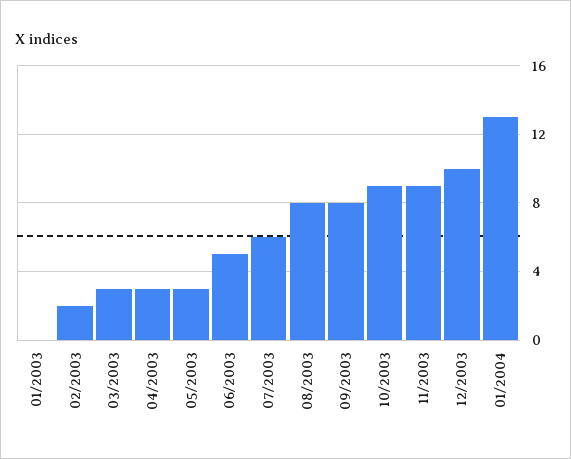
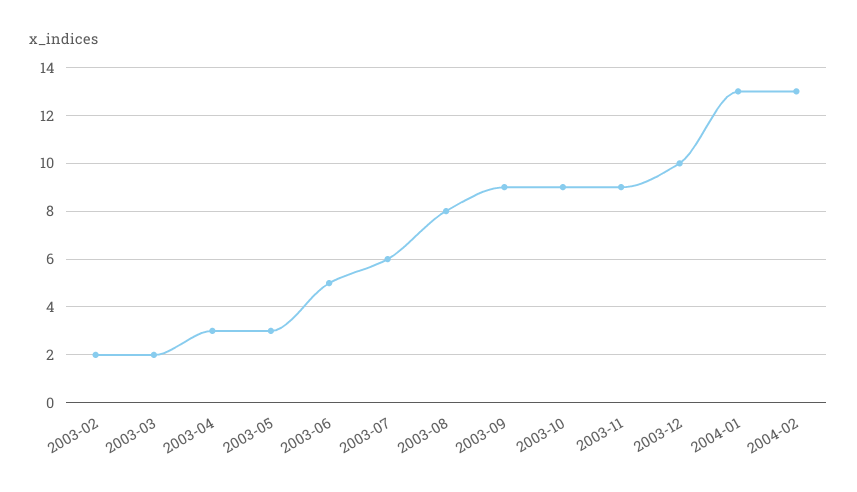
01/2003: 0 -> none
03/2003: 3 -> 2
09/2003: 8 -> 9
2004-02: none -> 13

